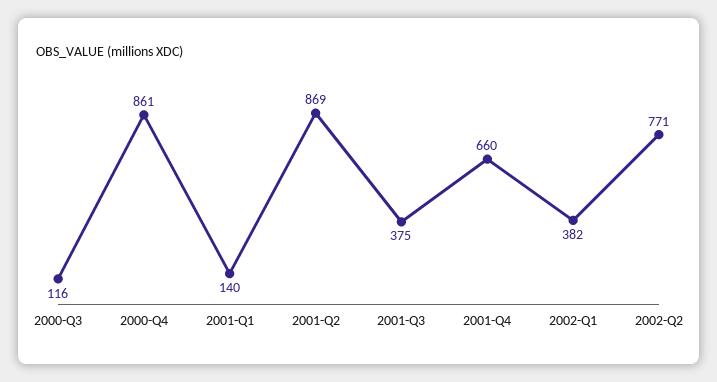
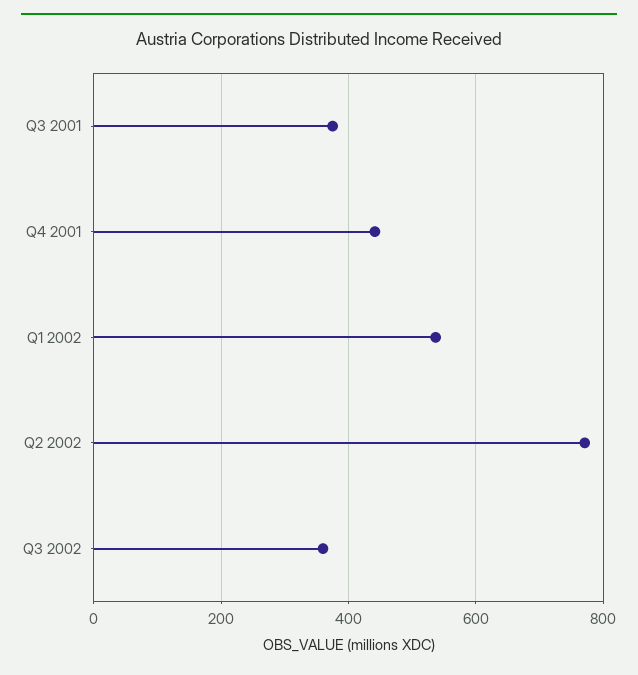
2000-Q3: 116 -> none
2000-Q4: 861 -> none
2001-Q1: 140 -> none
2001-Q2: 869 -> none
2001-Q4: 660 -> 440
2002-Q1: 382 -> 540
Q3 2002: none -> 360

